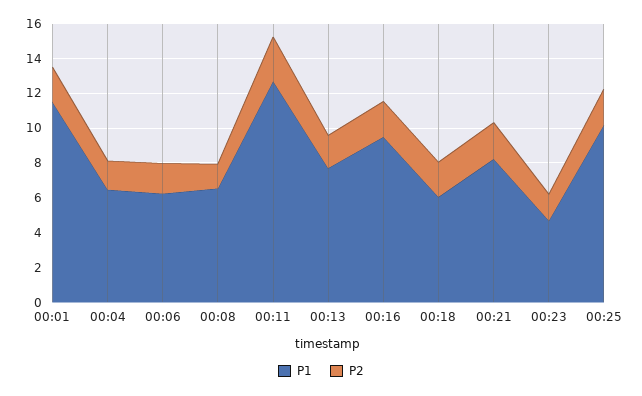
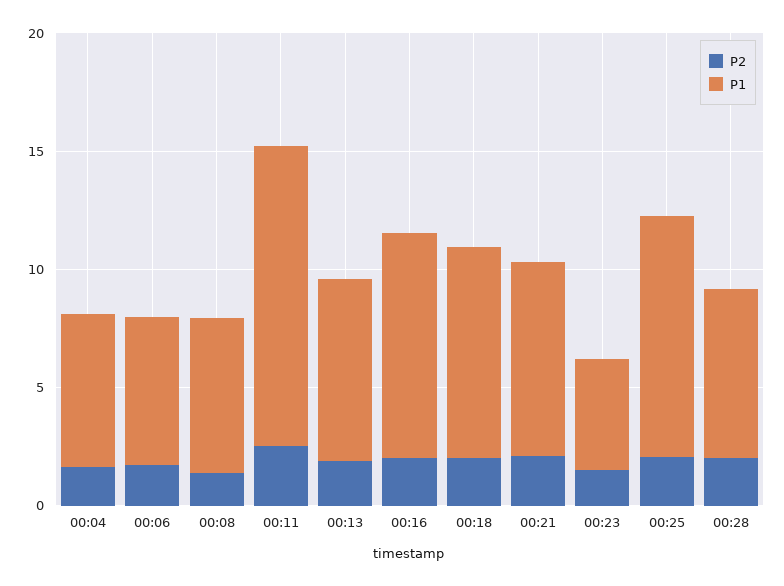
P1, 00:01: 11.5 -> none
P2, 00:01: 2 -> none
P1, 00:18: 6 -> 9
P2, 00:28: none -> 2
P1, 00:28: none -> 7

